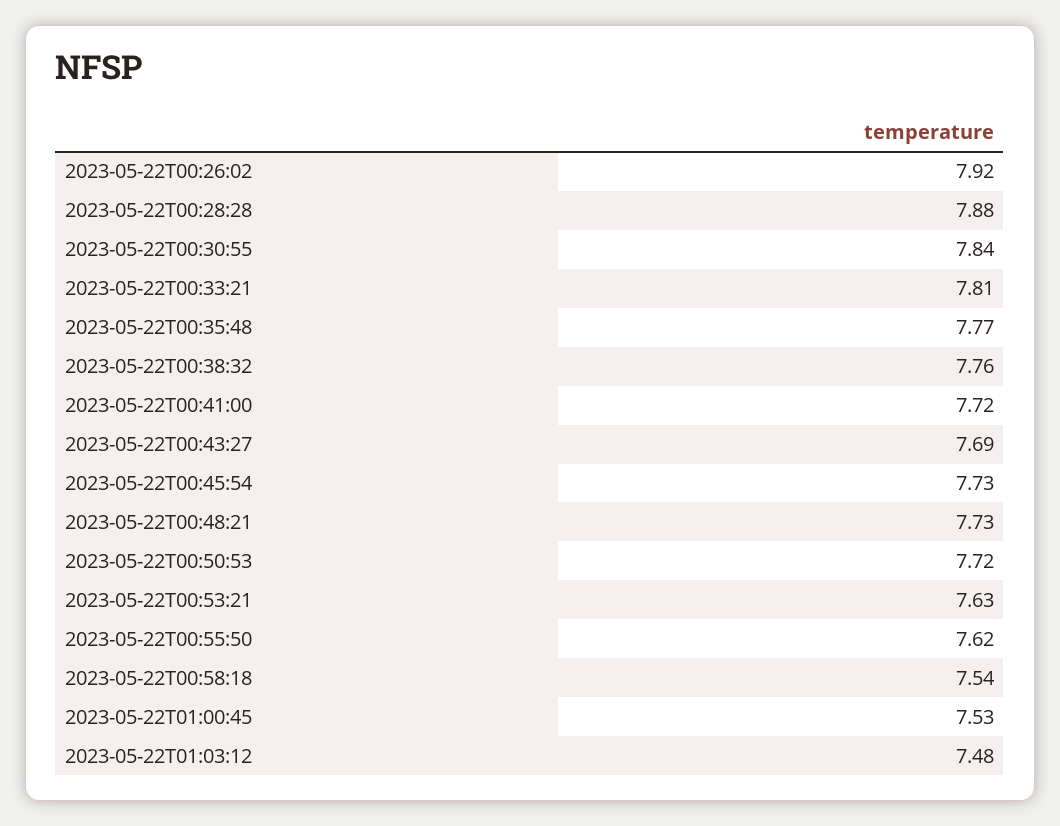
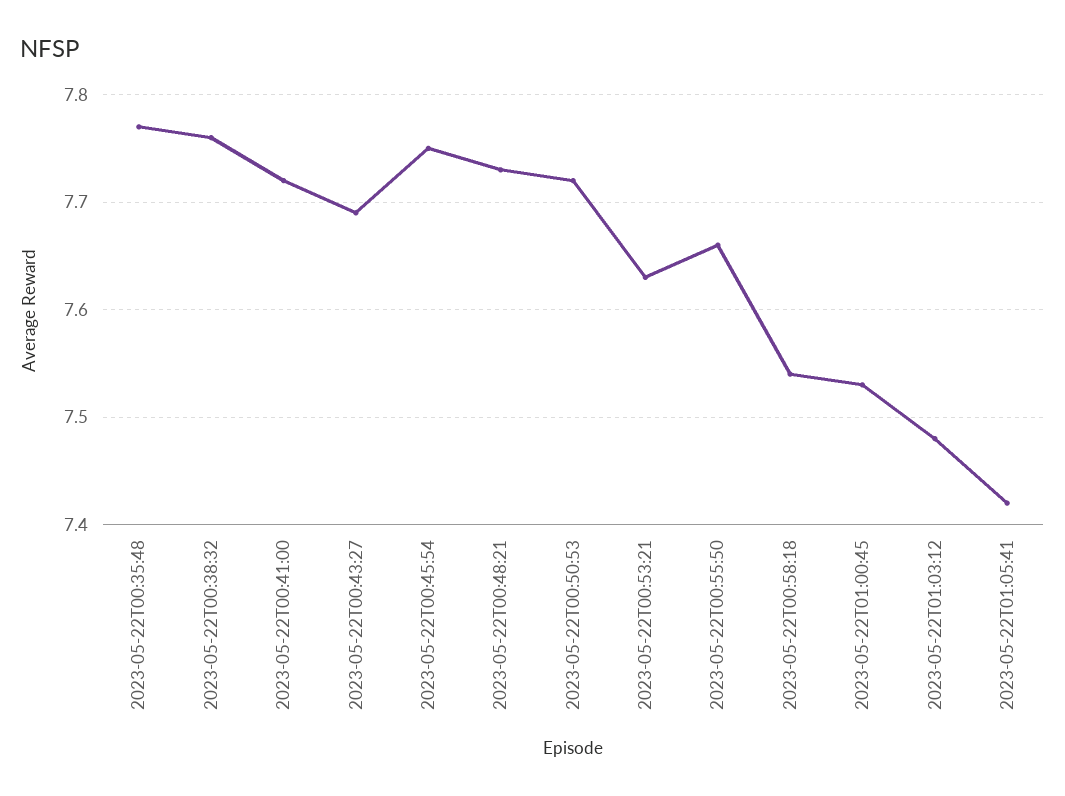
2023-05-22T00:26:02: 7.92 -> none
2023-05-22T00:28:28: 7.88 -> none
2023-05-22T00:30:55: 7.84 -> none
2023-05-22T00:33:21: 7.81 -> none
2023-05-22T00:45:54: 7.73 -> 7.75
2023-05-22T00:55:50: 7.62 -> 7.66
2023-05-22T01:05:41: none -> 7.42

